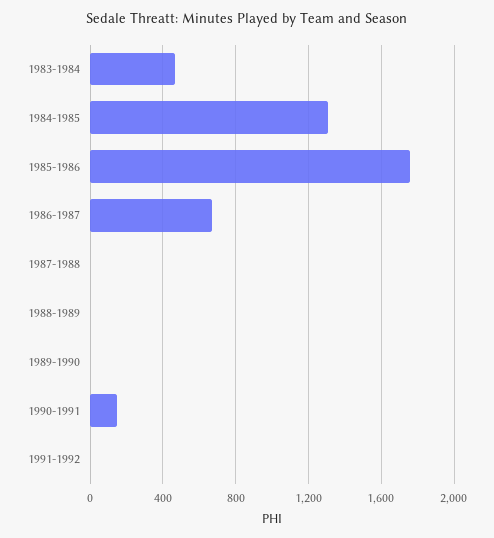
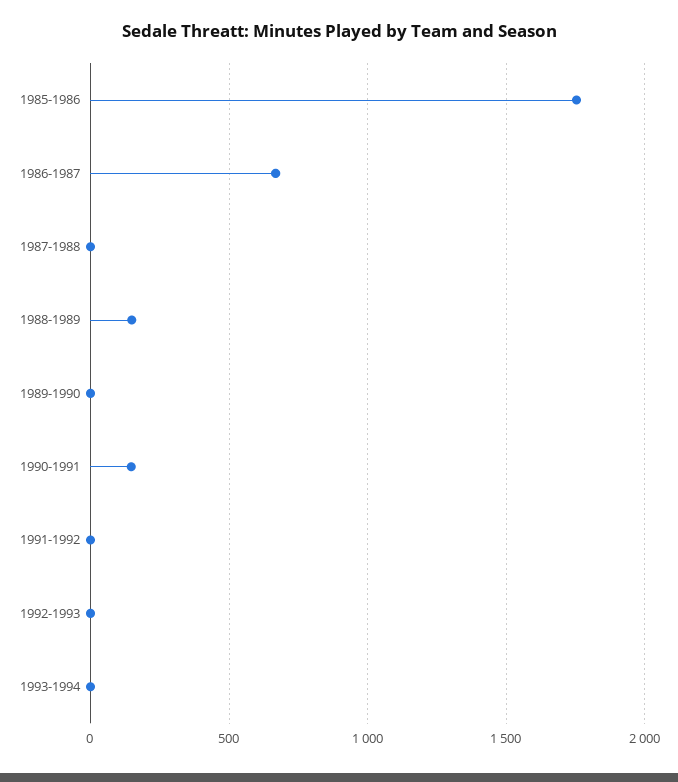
1983-1984: 450 -> none
1984-1985: 1300 -> none
1988-1989: 0 -> 150
1992-1993: none -> 0
1993-1994: none -> 0

